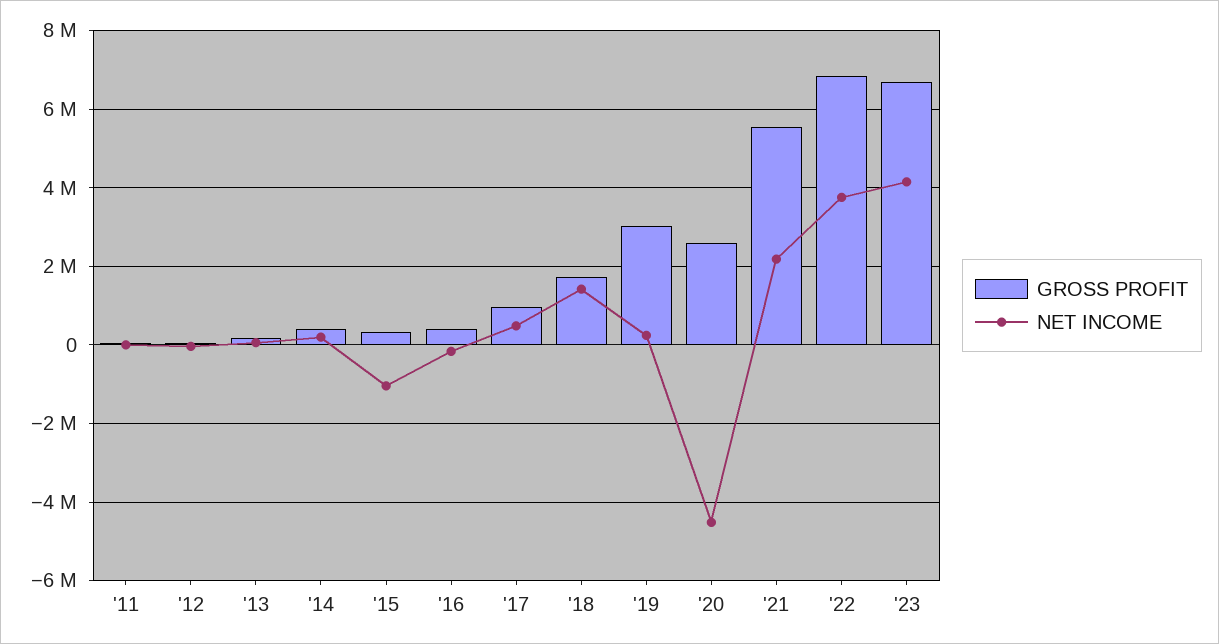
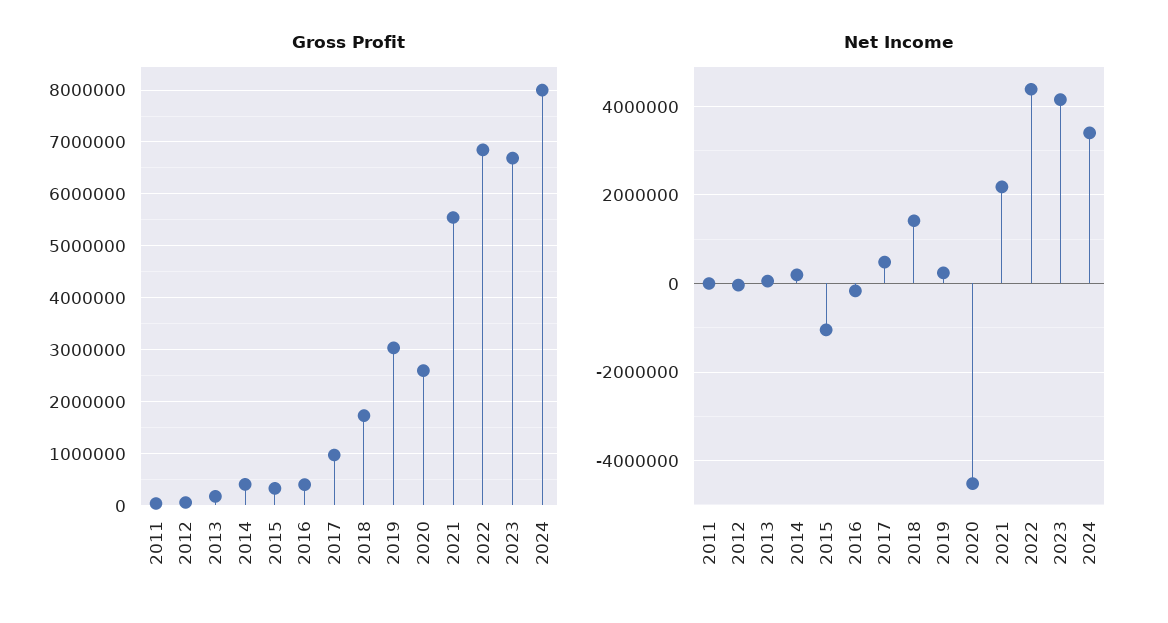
NET INCOME, '22: 3800000 -> 4400000
GROSS PROFIT, 2024: none -> 8000000
NET INCOME, 2024: none -> 3400000

